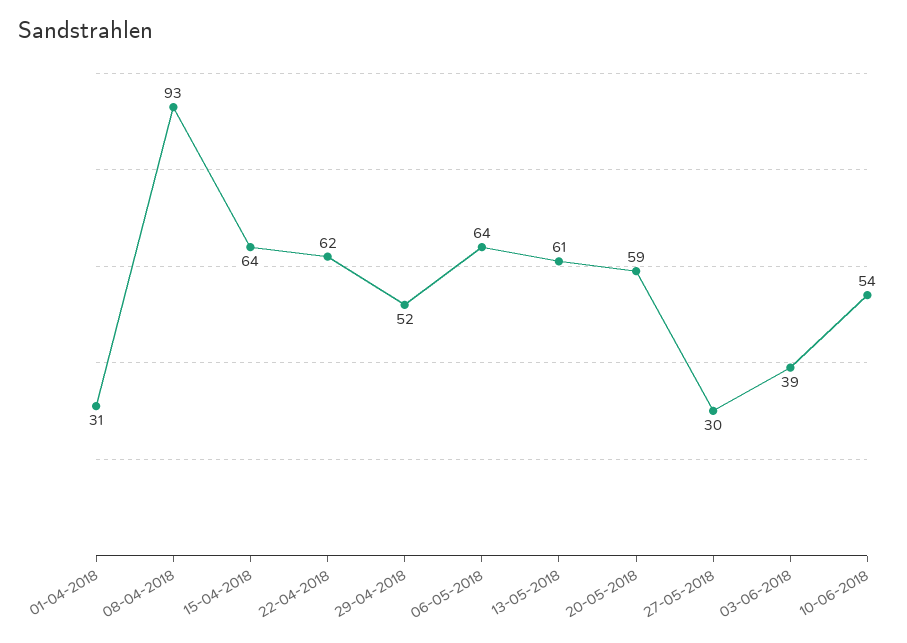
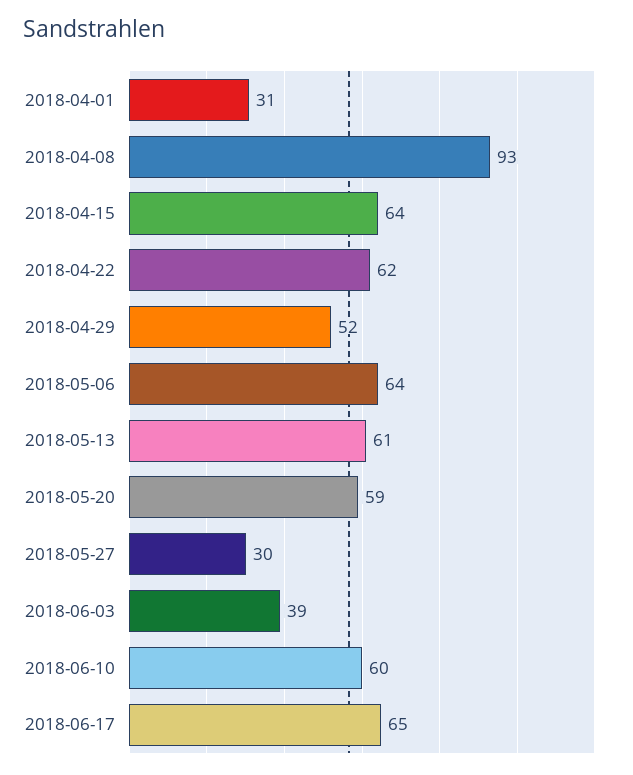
10-06-2018: 54 -> 60
2018-06-17: none -> 65

